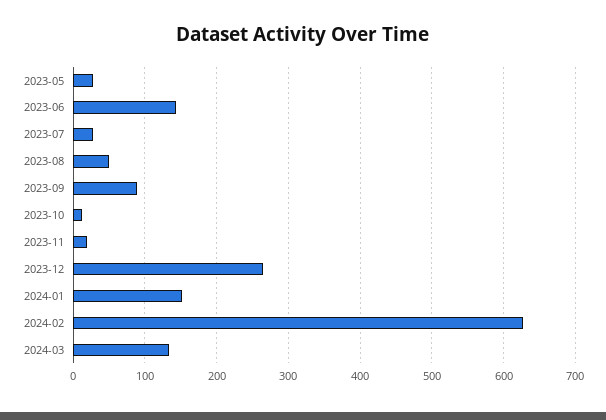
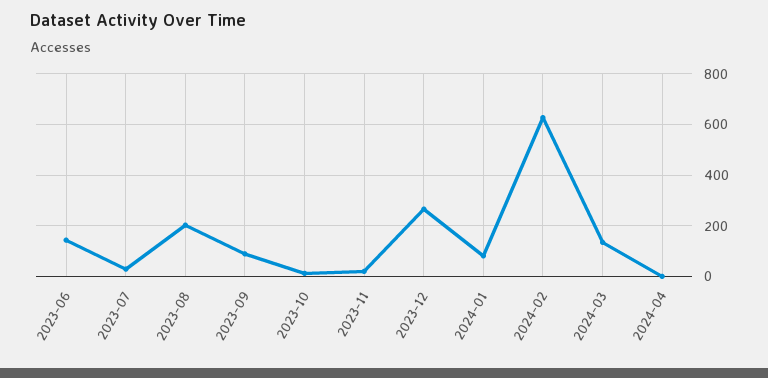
2023-05: 30 -> none
2023-08: 50 -> 200
2024-01: 150 -> 75
2024-04: none -> 0

